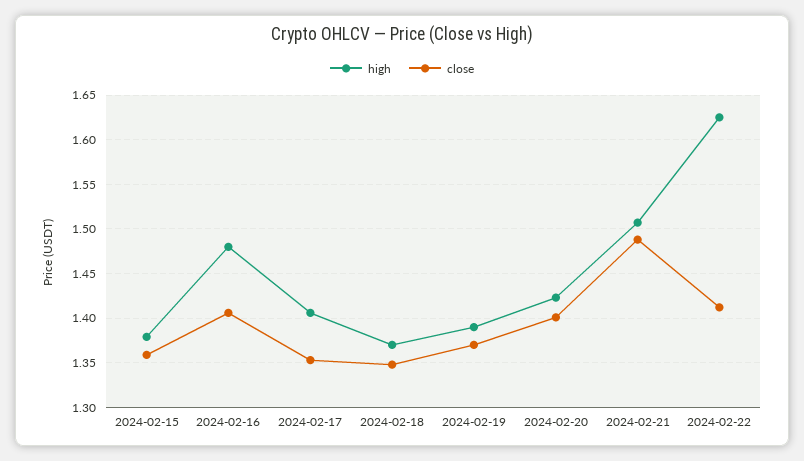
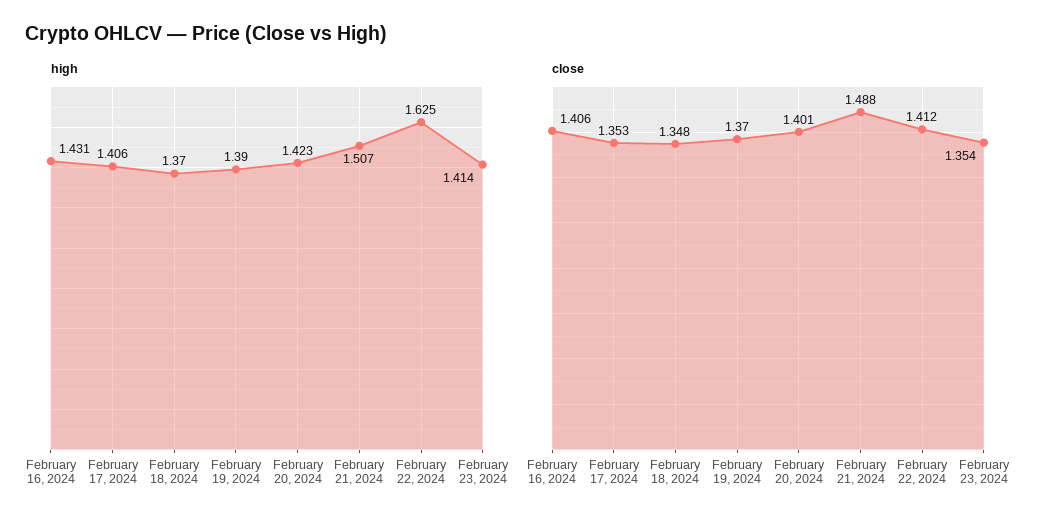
high, 2024-02-15: 1.38 -> none
close, 2024-02-15: 1.36 -> none
high, 2024-02-16: 1.48 -> 1.431
high, February 23, 2024: none -> 1.414
close, February 23, 2024: none -> 1.354

